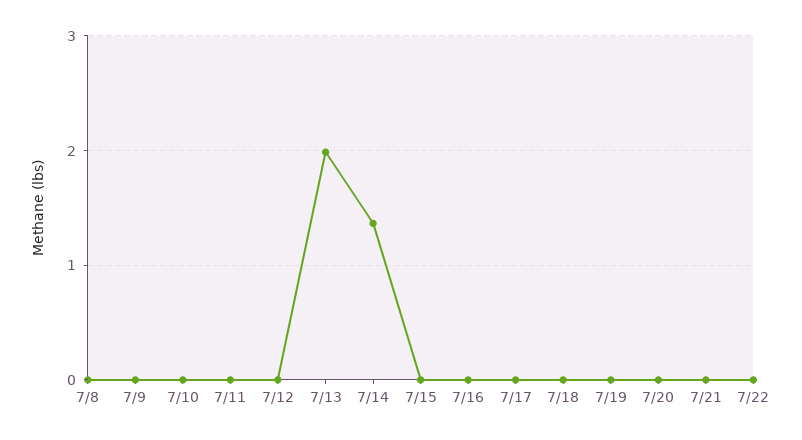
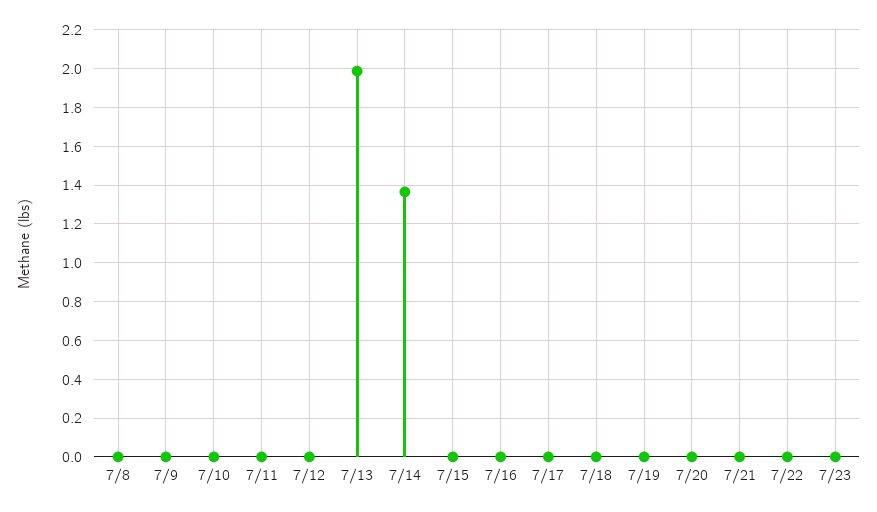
7/23: none -> 0

